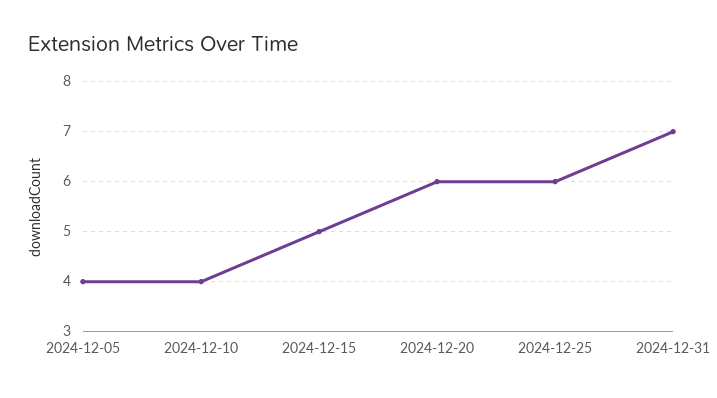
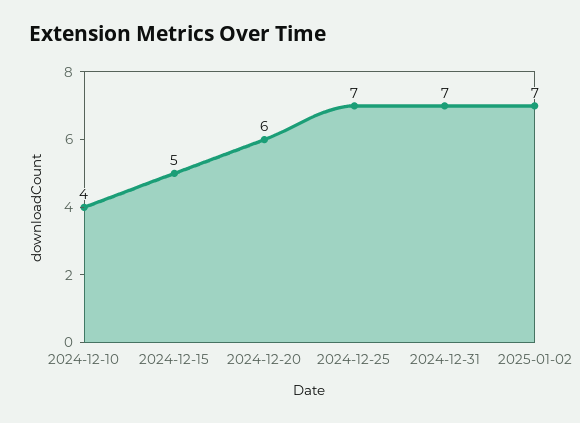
2024-12-05: 4 -> none
2024-12-25: 6 -> 7
2025-01-02: none -> 7

